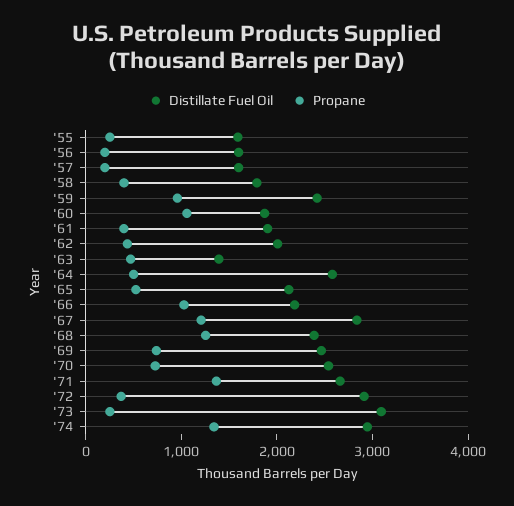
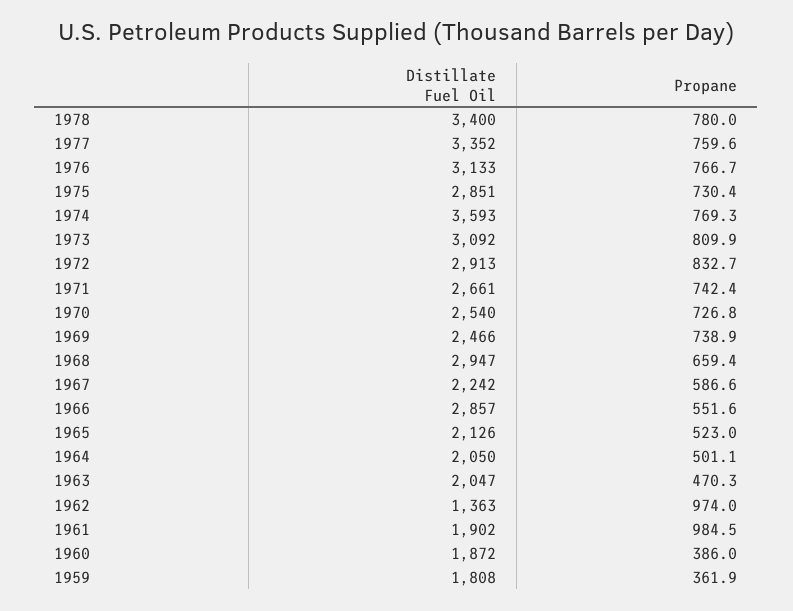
Distillate Fuel Oil, '55: 1600 -> none
Propane, '55: 200 -> none
Distillate Fuel Oil, '56: 1600 -> none
Propane, '56: 200 -> none
Distillate Fuel Oil, '57: 1600 -> none
Propane, '57: 200 -> none
Distillate Fuel Oil, '58: 1800 -> none
Propane, '58: 400 -> none
Distillate Fuel Oil, '59: 2400 -> 1808
Propane, '59: 1000 -> 361.9
Propane, '60: 1000 -> 386
Propane, '61: 400 -> 984.5
Distillate Fuel Oil, '62: 2000 -> 1363
Propane, '62: 400 -> 974
Distillate Fuel Oil, '63: 1400 -> 2047
Distillate Fuel Oil, '64: 2600 -> 2050
Distillate Fuel Oil, '66: 2200 -> 2857
Propane, '66: 1000 -> 551.6
Distillate Fuel Oil, '67: 2800 -> 2242
Propane, '67: 1200 -> 586.6
Distillate Fuel Oil, '68: 2400 -> 2947
Propane, '68: 1200 -> 659.4
Propane, '71: 1400 -> 742.4
Propane, '72: 400 -> 832.7
Propane, '73: 200 -> 809.9
Distillate Fuel Oil, '74: 3000 -> 3593
Propane, '74: 1400 -> 769.3
Distillate Fuel Oil, 1978: none -> 3400
Propane, 1978: none -> 780
Distillate Fuel Oil, 1977: none -> 3352
Propane, 1977: none -> 759.6
Distillate Fuel Oil, 1976: none -> 3133
Propane, 1976: none -> 766.7
Distillate Fuel Oil, 1975: none -> 2851
Propane, 1975: none -> 730.4

